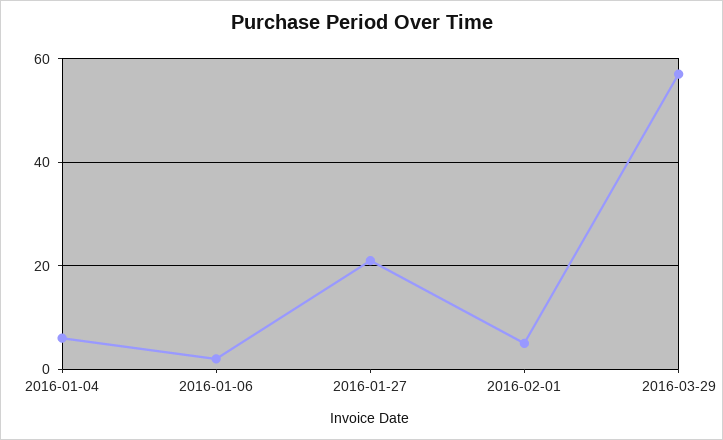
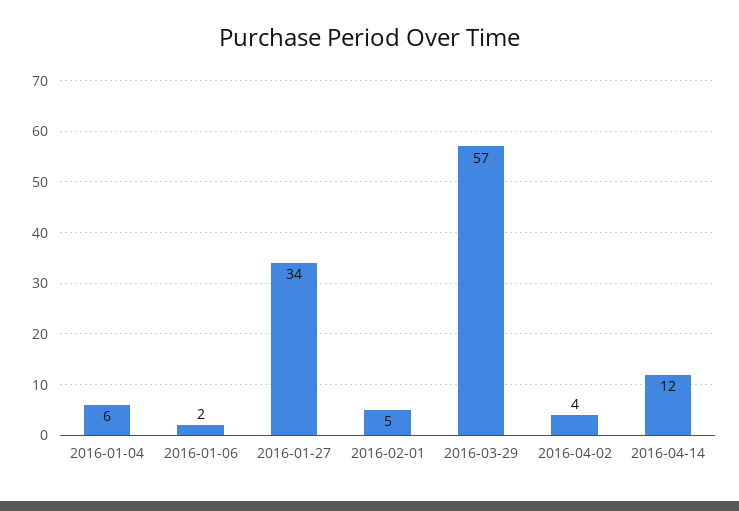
2016-01-27: 20 -> 34
2016-04-02: none -> 4
2016-04-14: none -> 12

